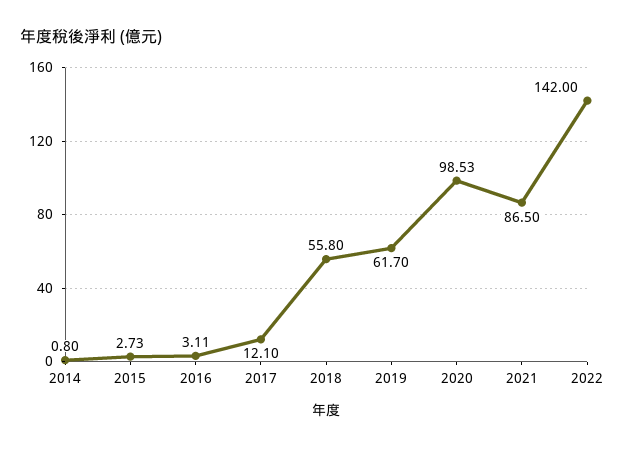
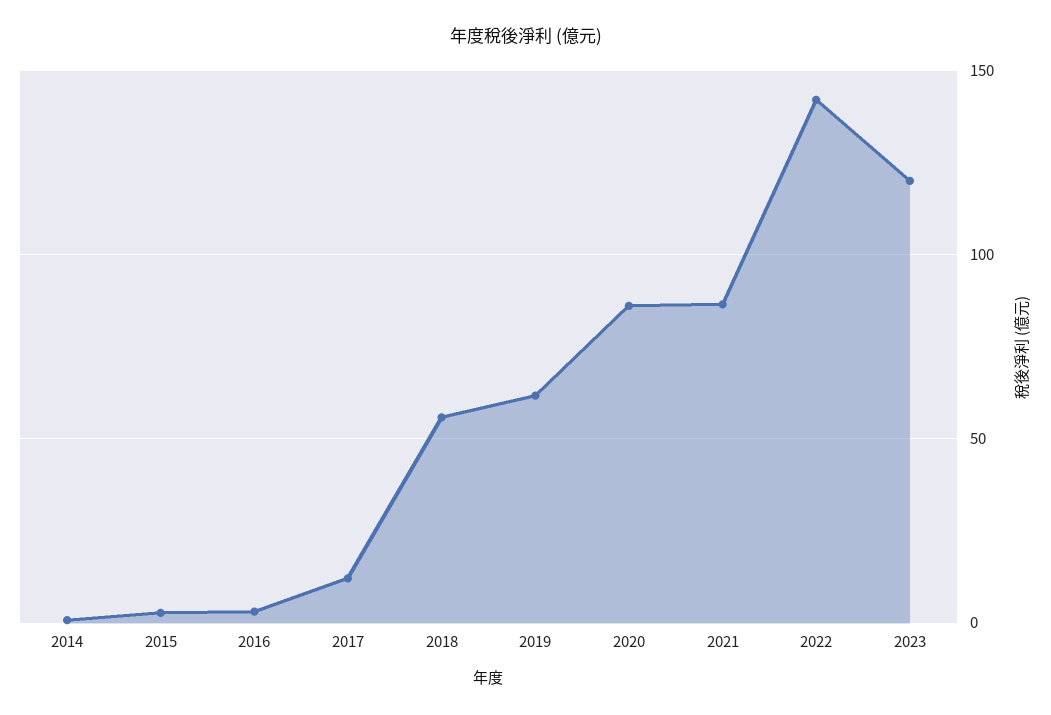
2020: 98.53 -> 85
2023: none -> 120

